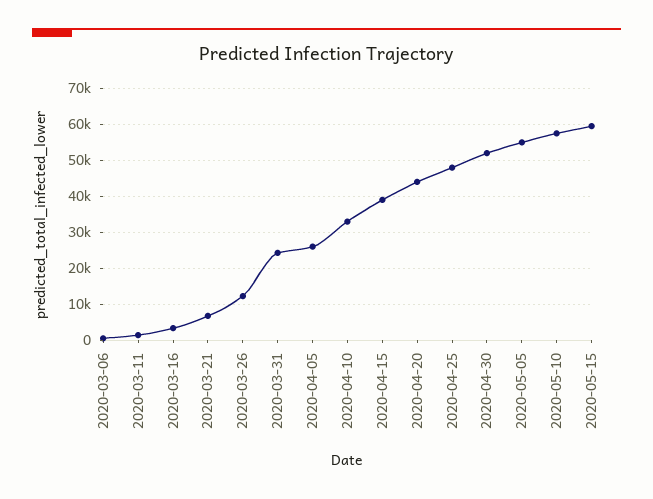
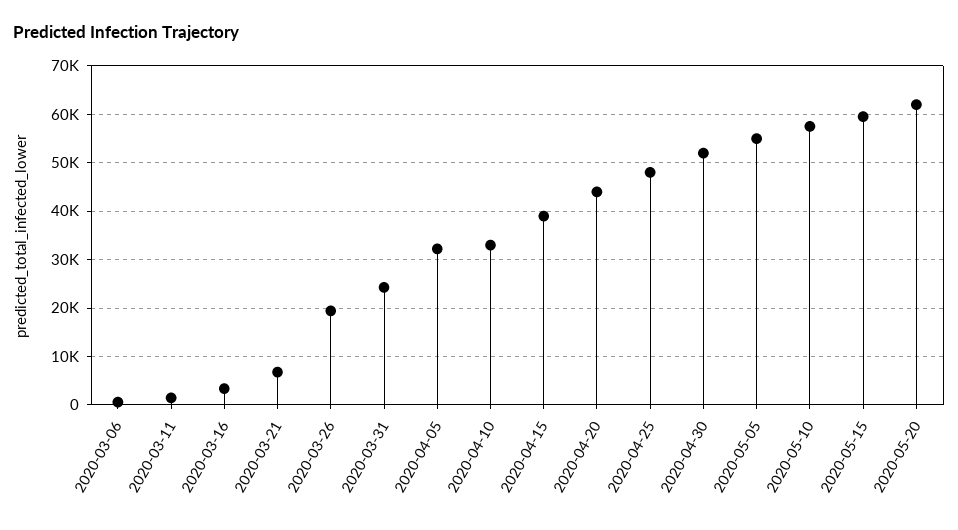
2020-03-26: 12000 -> 20000
2020-04-05: 26000 -> 32000
2020-05-20: none -> 62000

